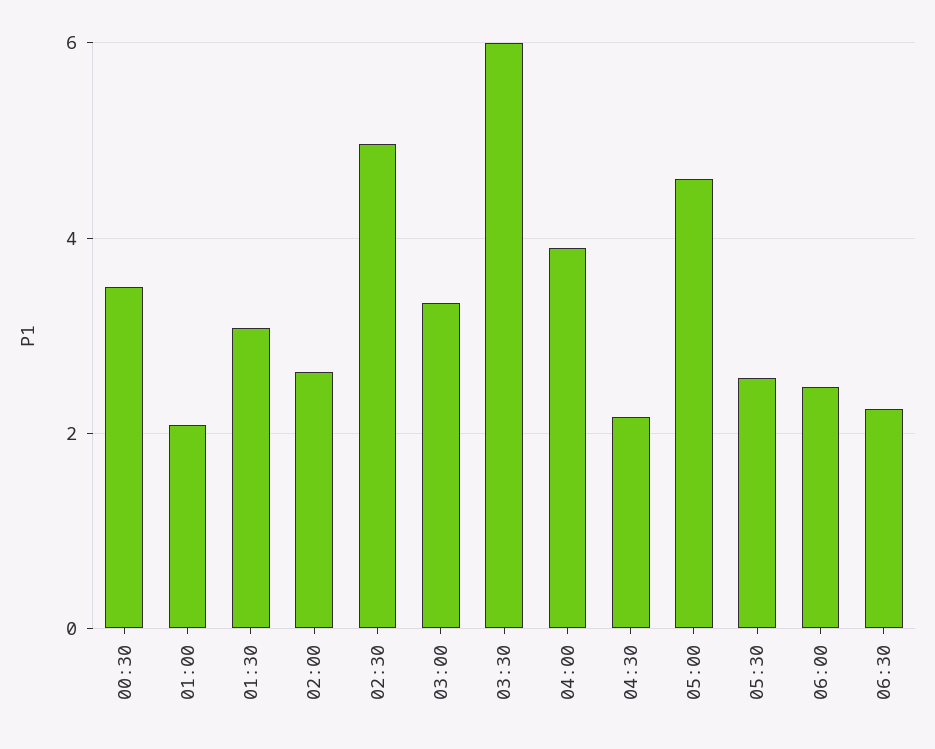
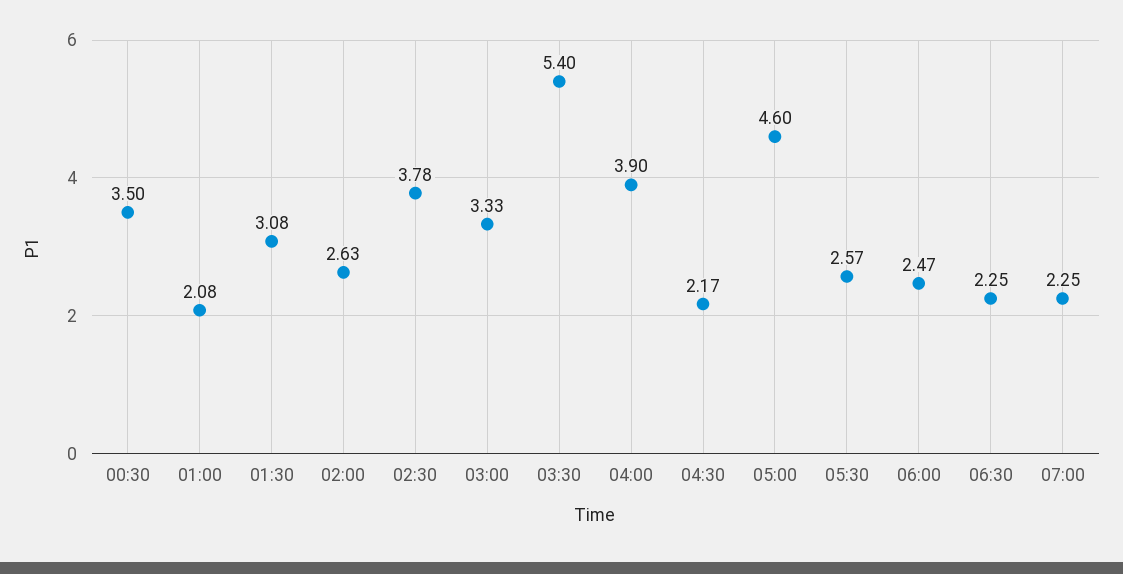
02:30: 5 -> 3.78
03:30: 6 -> 5.4
07:00: none -> 2.25

